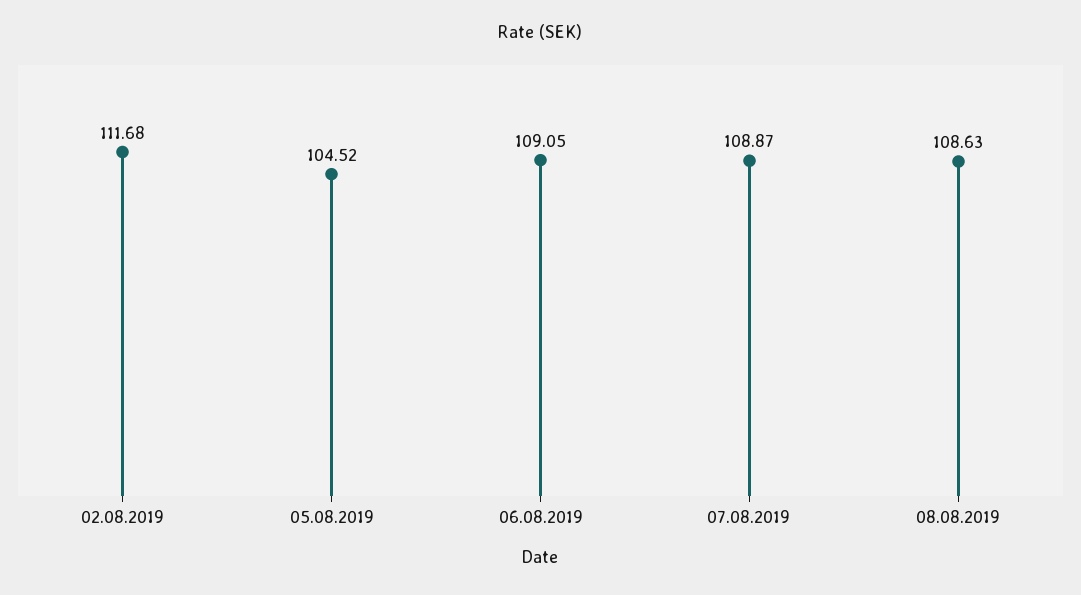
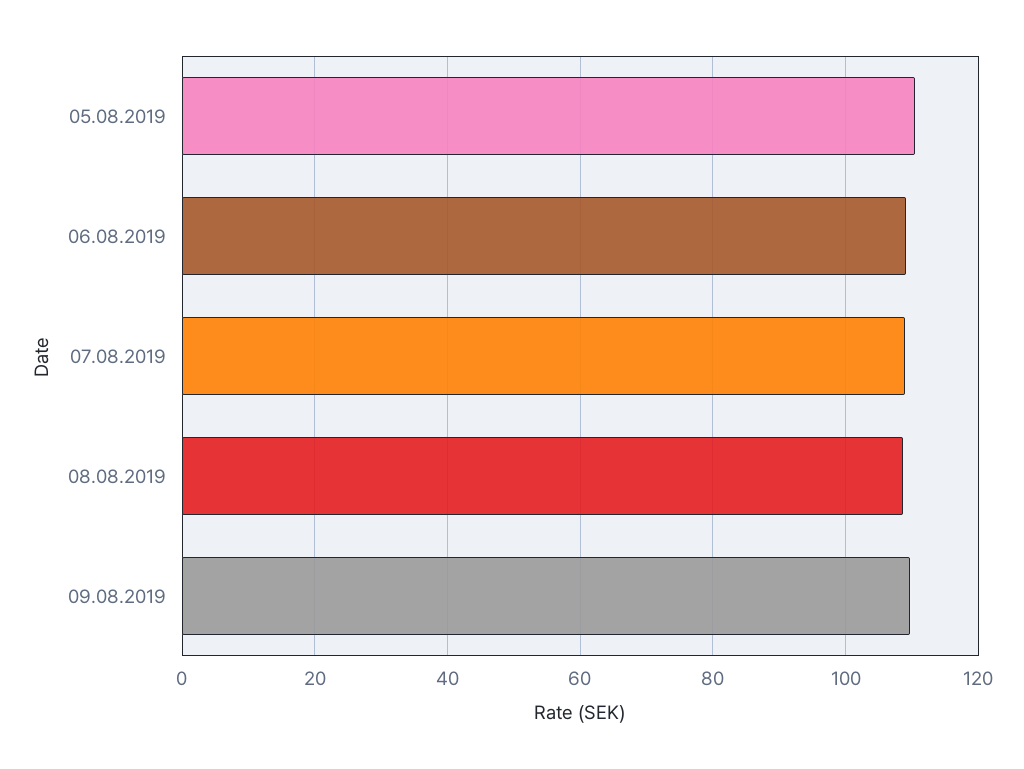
02.08.2019: 111.68 -> none
05.08.2019: 104.52 -> 110
09.08.2019: none -> 110

